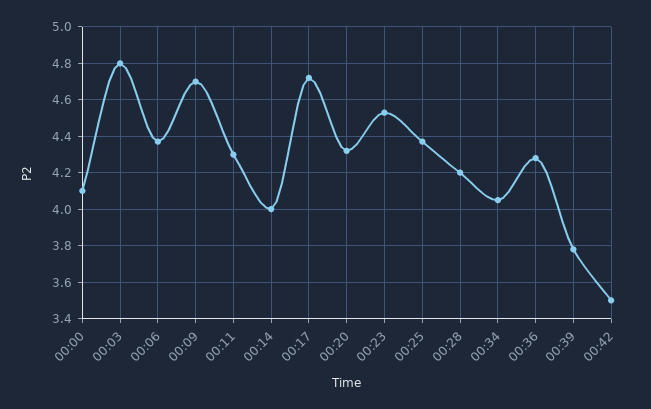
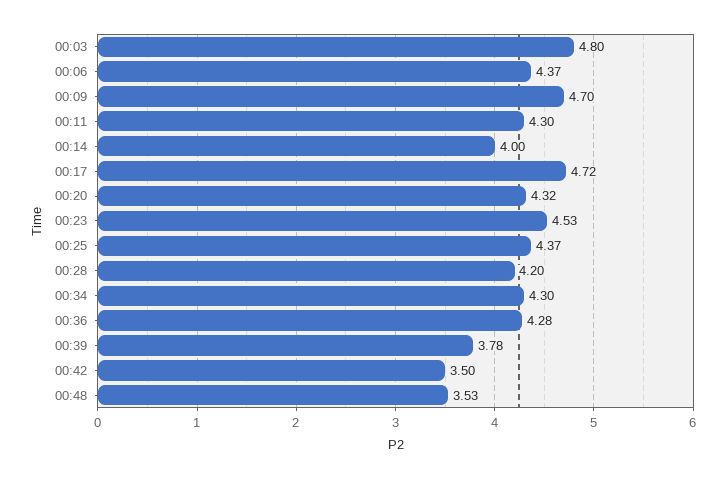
00:00: 4.1 -> none
00:34: 4.05 -> 4.3
00:48: none -> 3.53

